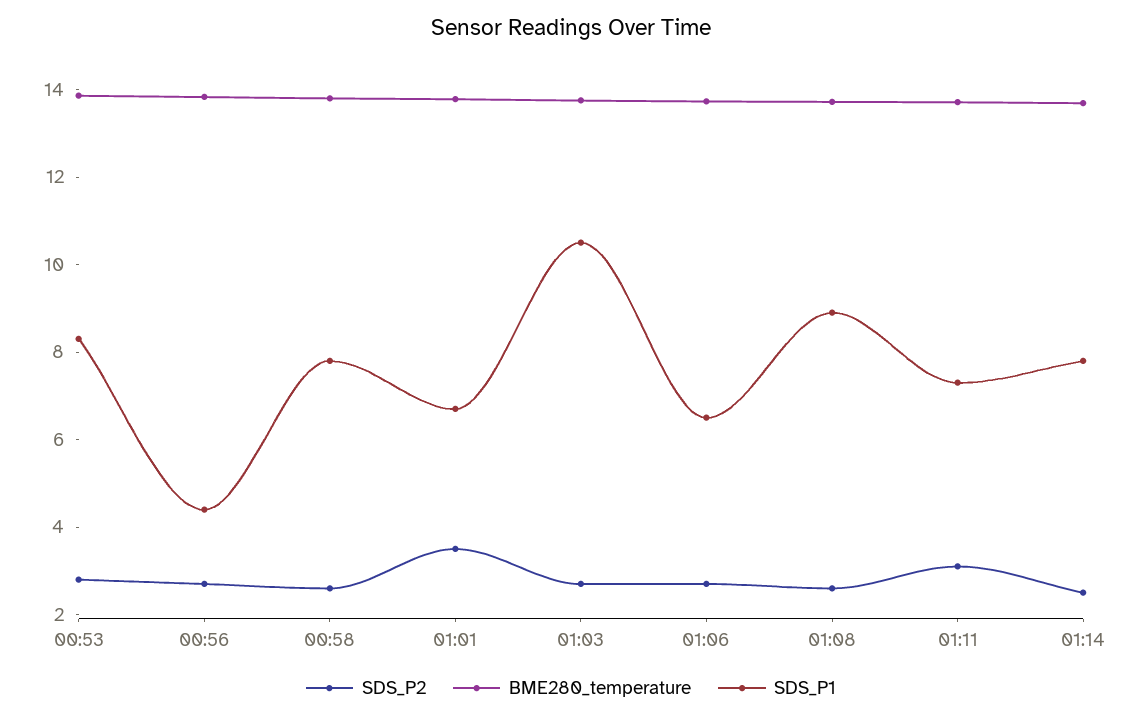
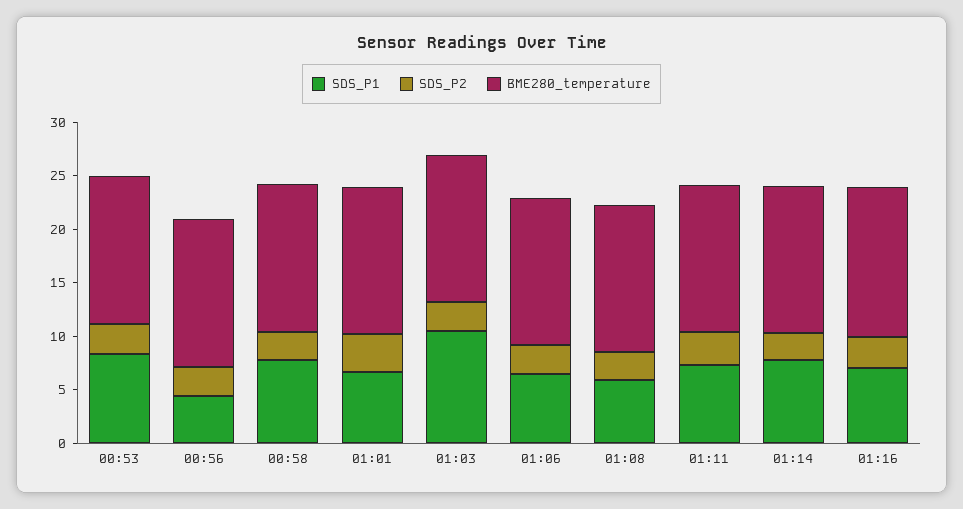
SDS_P1, 01:08: 9 -> 6
SDS_P1, 01:16: none -> 7
SDS_P2, 01:16: none -> 3
BME280_temperature, 01:16: none -> 14

